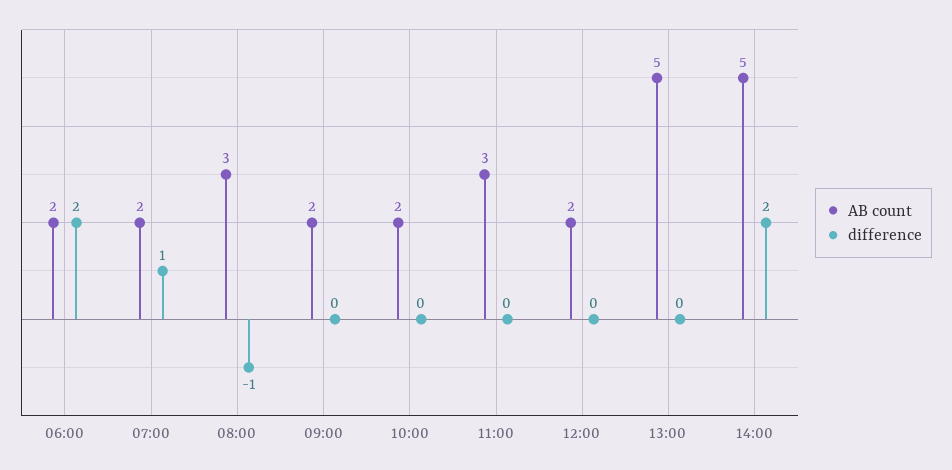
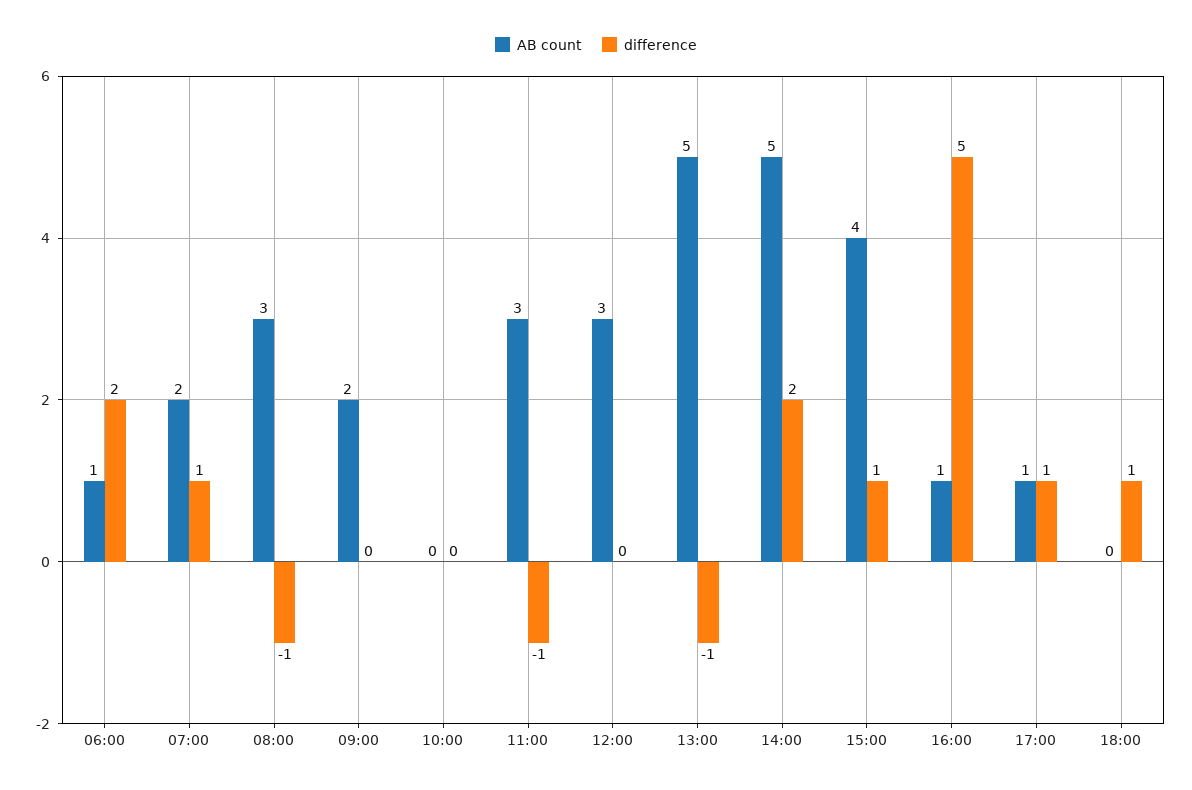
AB count, 06:00: 2 -> 1
AB count, 10:00: 2 -> 0
difference, 11:00: 0 -> -1
AB count, 12:00: 2 -> 3
difference, 13:00: 0 -> -1
AB count, 15:00: none -> 4
difference, 15:00: none -> 1
AB count, 16:00: none -> 1
difference, 16:00: none -> 5
AB count, 17:00: none -> 1
difference, 17:00: none -> 1
AB count, 18:00: none -> 0
difference, 18:00: none -> 1

